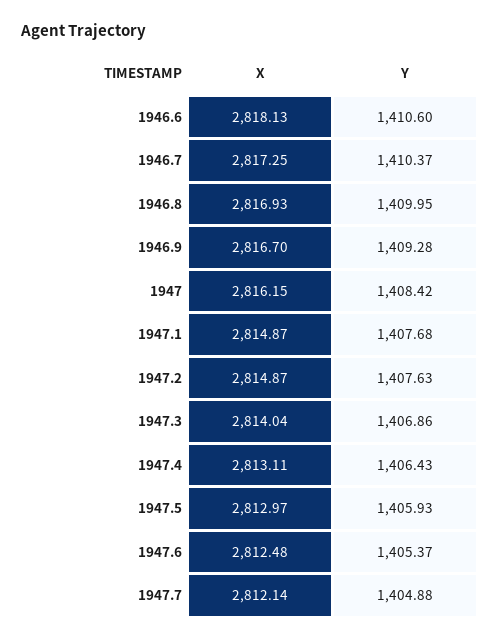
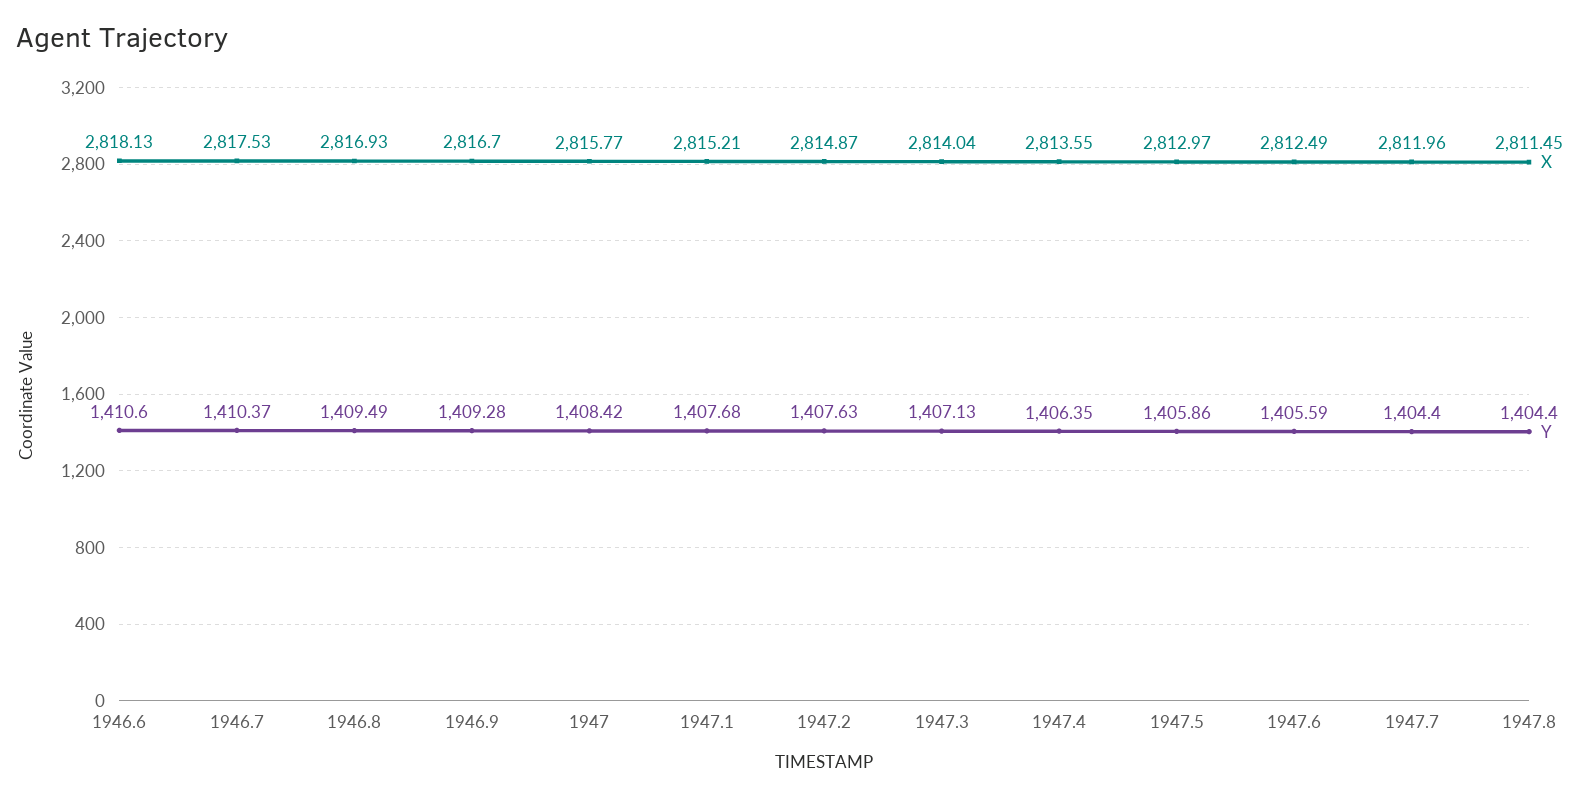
X, 1946.7: 2817.25 -> 2817.53
Y, 1946.8: 1409.95 -> 1409.49
X, 1947: 2816.15 -> 2815.77
X, 1947.1: 2814.87 -> 2815.21
Y, 1947.3: 1406.86 -> 1407.13
X, 1947.4: 2813.11 -> 2813.55
Y, 1947.4: 1406.43 -> 1406.35
Y, 1947.5: 1405.93 -> 1405.86
X, 1947.6: 2812.48 -> 2812.49
Y, 1947.6: 1405.37 -> 1405.59
X, 1947.7: 2812.14 -> 2811.96
Y, 1947.7: 1404.88 -> 1404.4
X, 1947.8: none -> 2811.45
Y, 1947.8: none -> 1404.4

